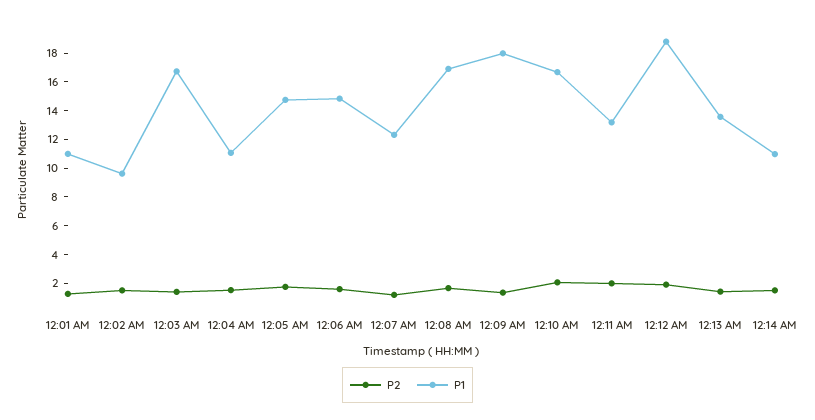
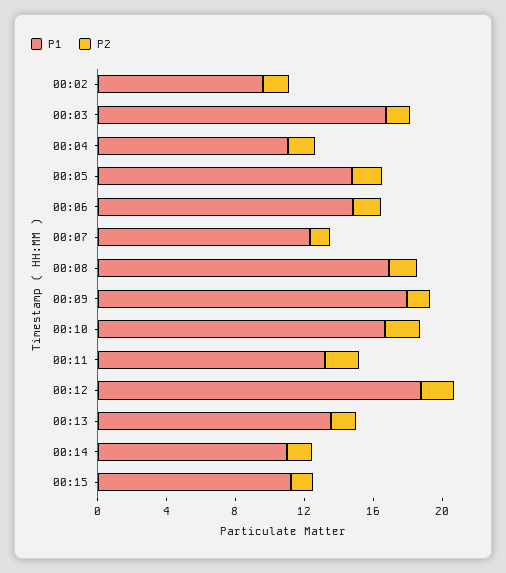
P2, 12:01 AM: 1 -> none
P1, 12:01 AM: 11 -> none
P1, 00:15: none -> 11
P2, 00:15: none -> 1

